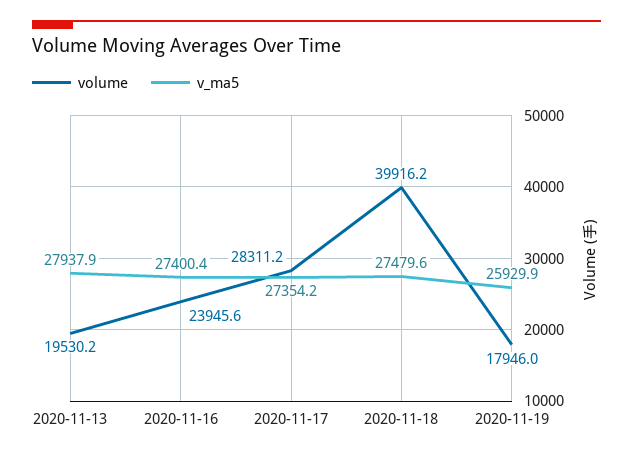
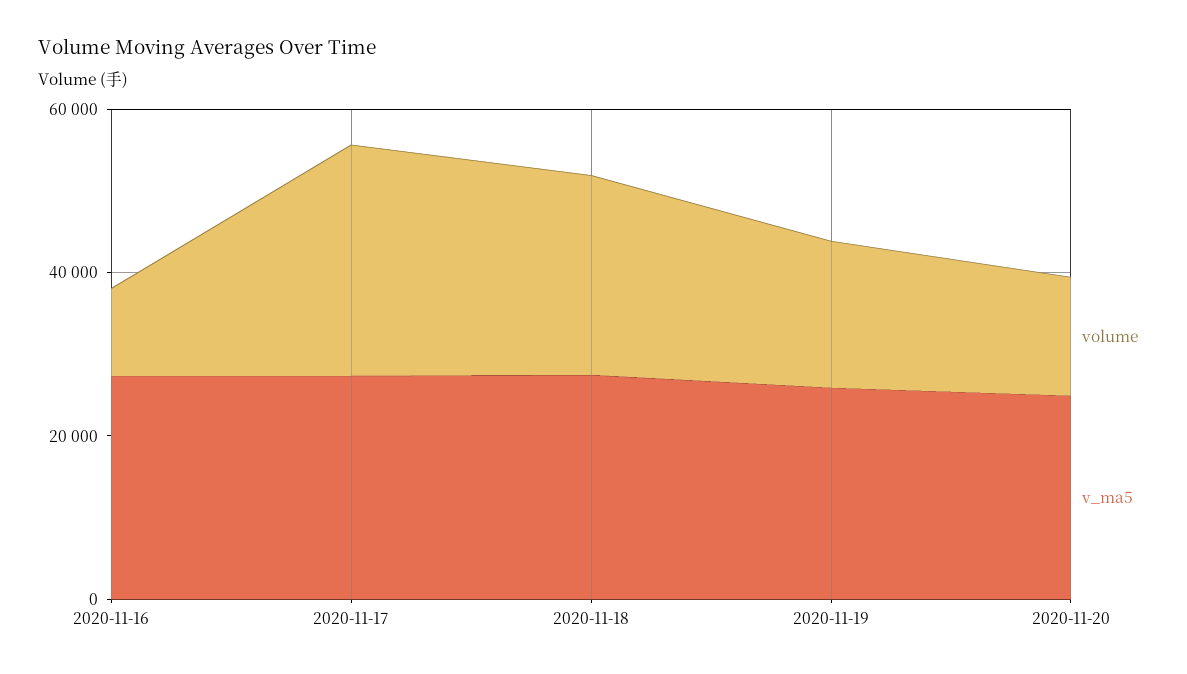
volume, 2020-11-13: 19530.2 -> none
v_ma5, 2020-11-13: 27937.9 -> none
volume, 2020-11-16: 23945.6 -> 10000
volume, 2020-11-18: 39916.2 -> 25000
volume, 2020-11-20: none -> 15000
v_ma5, 2020-11-20: none -> 25000

